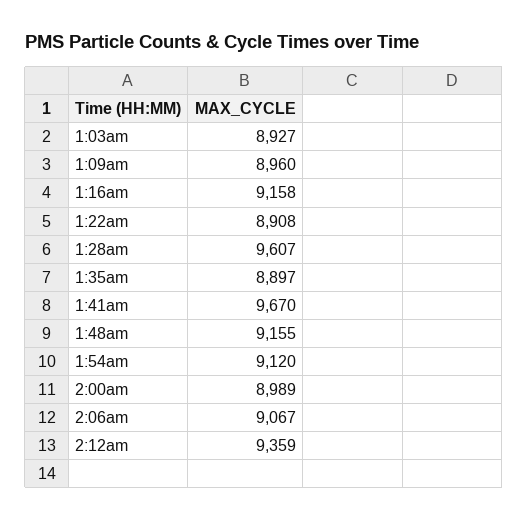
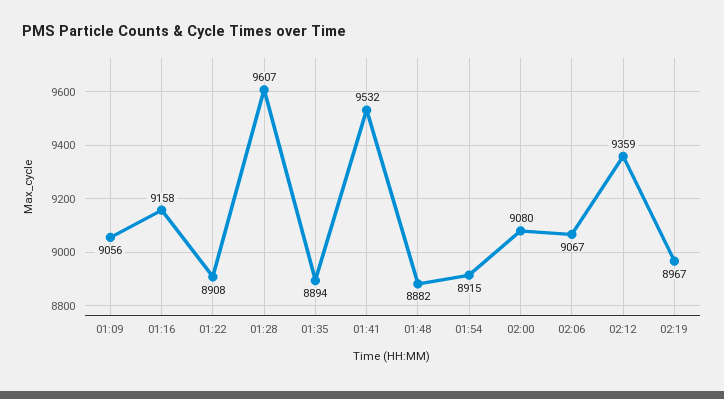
1:03am: 8927 -> none
1:09am: 8960 -> 9056
1:35am: 8897 -> 8894
1:41am: 9670 -> 9532
1:48am: 9155 -> 8882
1:54am: 9120 -> 8915
2:00am: 8989 -> 9080
02:19: none -> 8967

